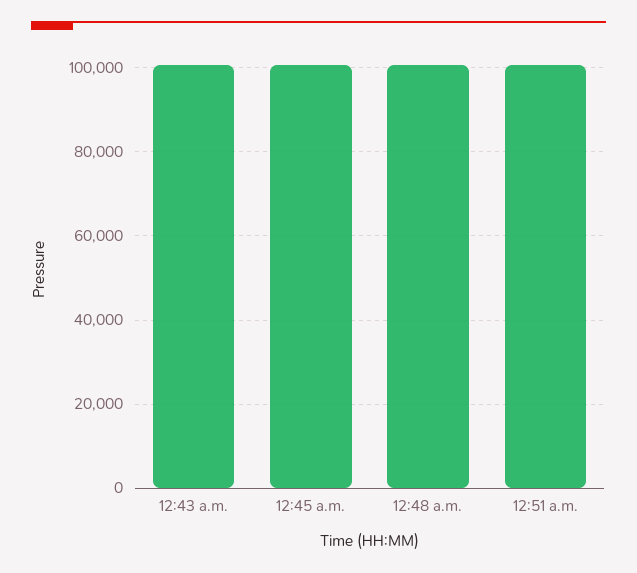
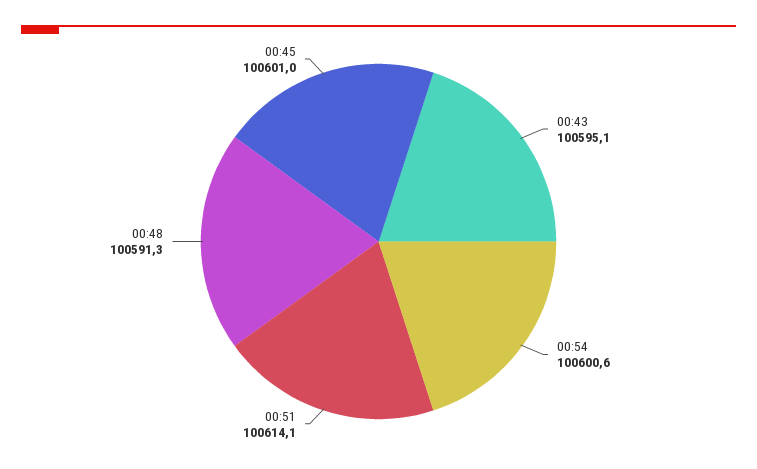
00:54: none -> 100600.6

